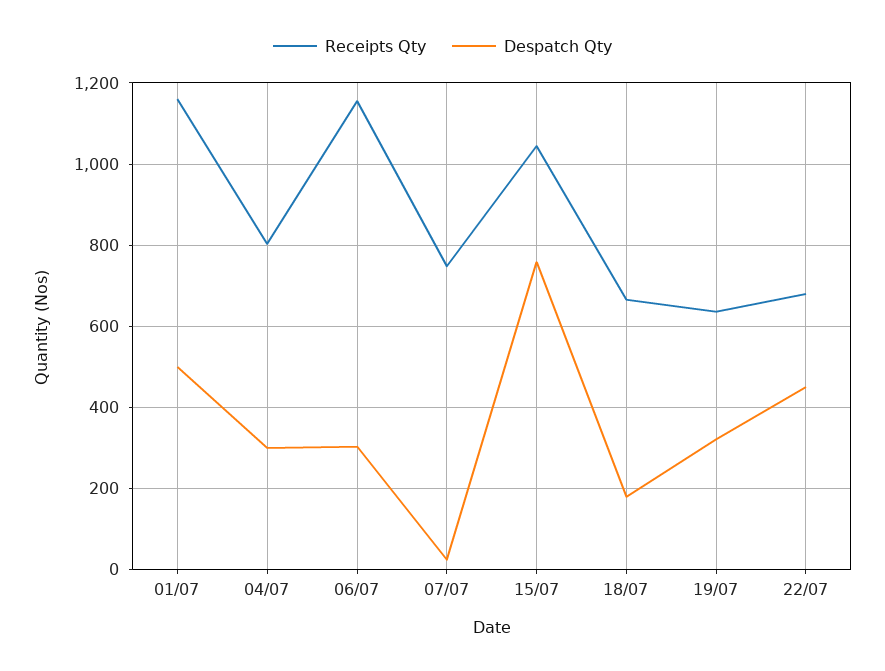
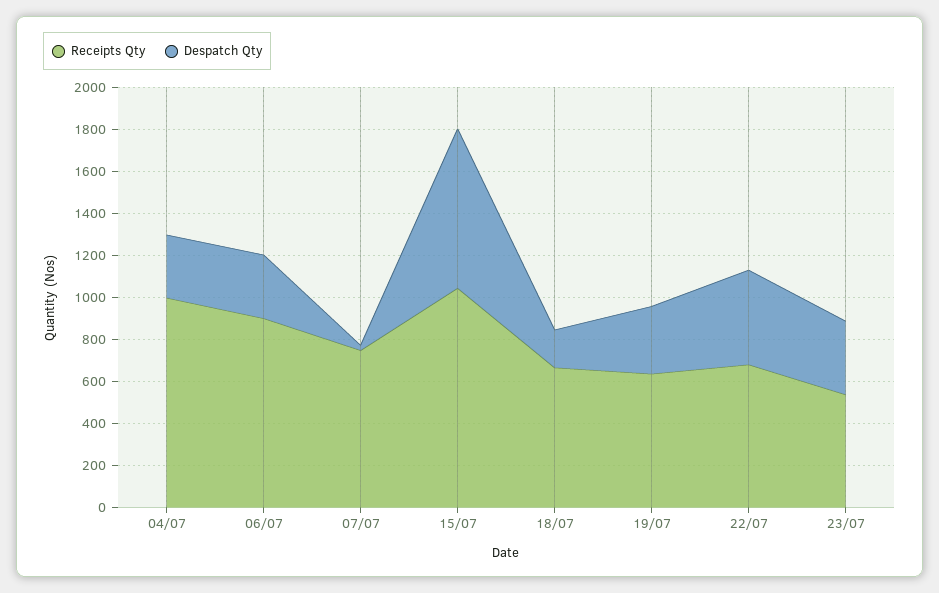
Receipts Qty, 01/07: 1160 -> none
Despatch Qty, 01/07: 500 -> none
Receipts Qty, 04/07: 800 -> 1000
Receipts Qty, 06/07: 1160 -> 900
Receipts Qty, 23/07: none -> 550
Despatch Qty, 23/07: none -> 350

